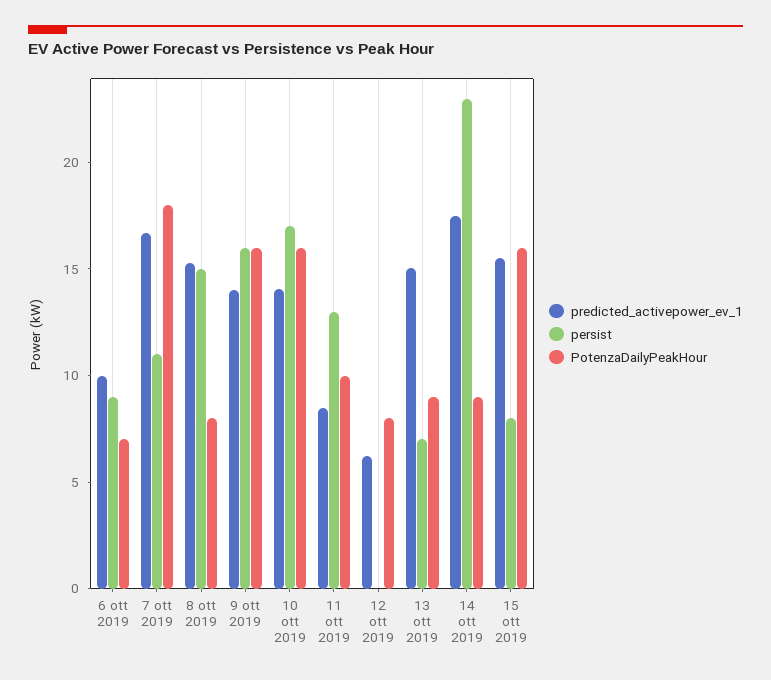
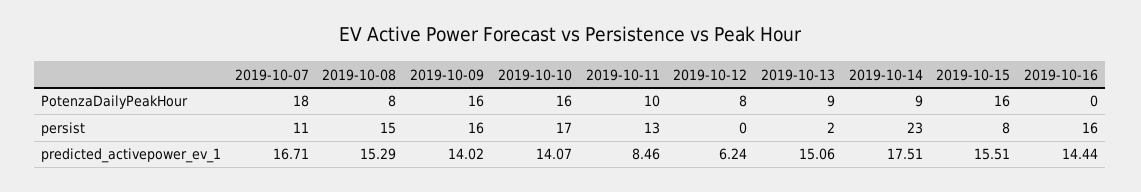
predicted_activepower_ev_1, 6 ott 2019: 10 -> none
persist, 6 ott 2019: 9 -> none
PotenzaDailyPeakHour, 6 ott 2019: 7 -> none
persist, 13 ott 2019: 7 -> 2
PotenzaDailyPeakHour, 2019-10-16: none -> 0
persist, 2019-10-16: none -> 16
predicted_activepower_ev_1, 2019-10-16: none -> 14.44

